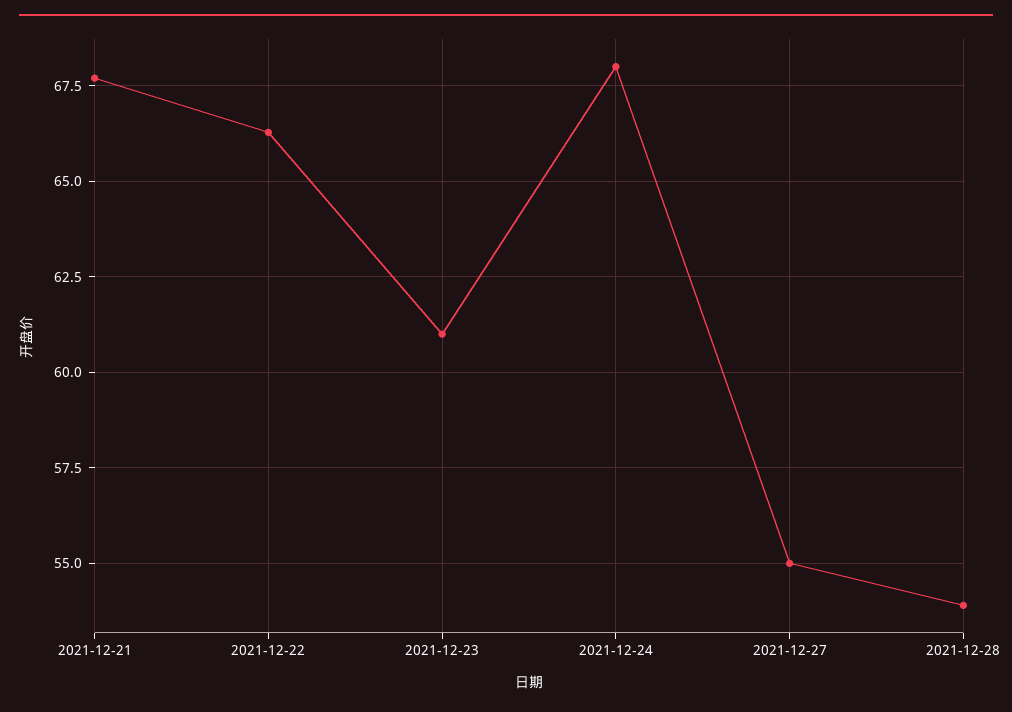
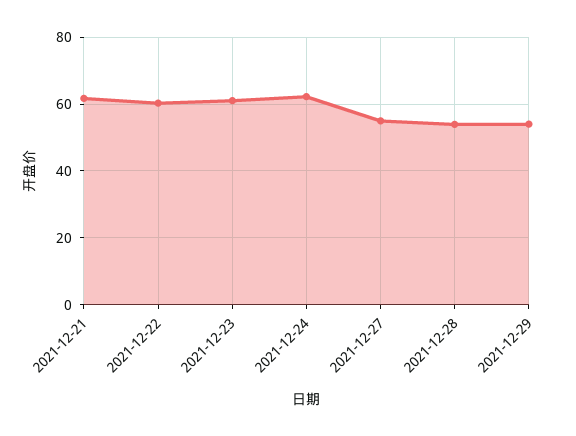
2021-12-21: 67.75 -> 62
2021-12-22: 66.25 -> 60
2021-12-24: 68 -> 62
2021-12-29: none -> 54

